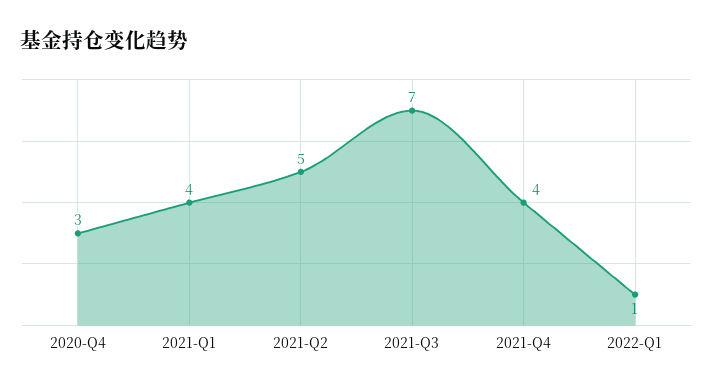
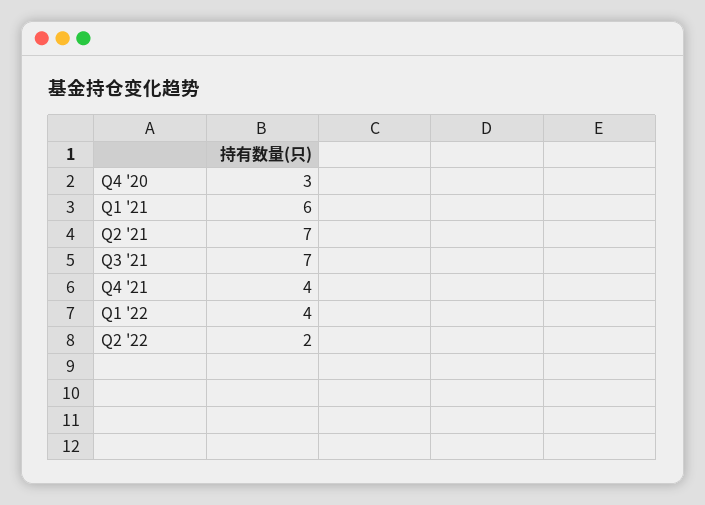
2021-Q1: 4 -> 6
2021-Q2: 5 -> 7
2022-Q1: 1 -> 4
Q2 '22: none -> 2

